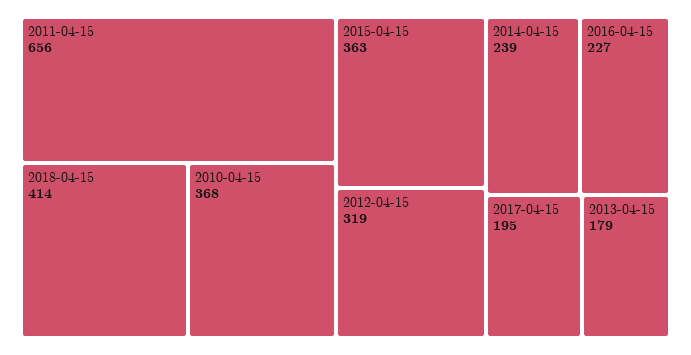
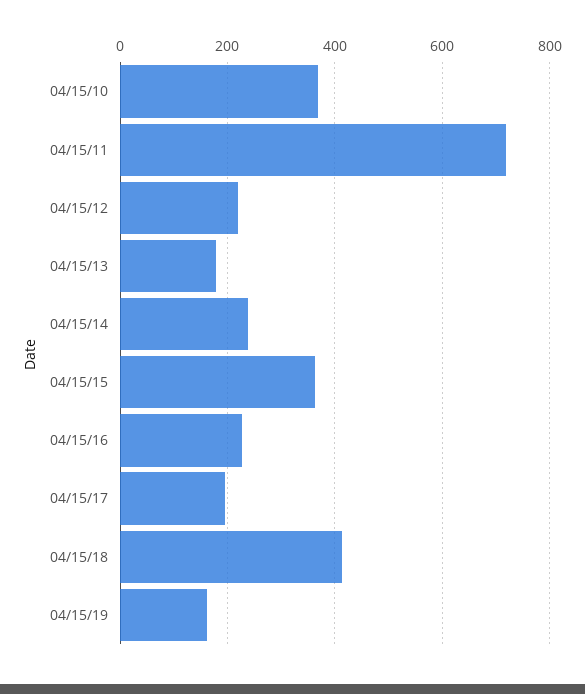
2011-04-15: 656 -> 720
2012-04-15: 319 -> 220
04/15/19: none -> 160

